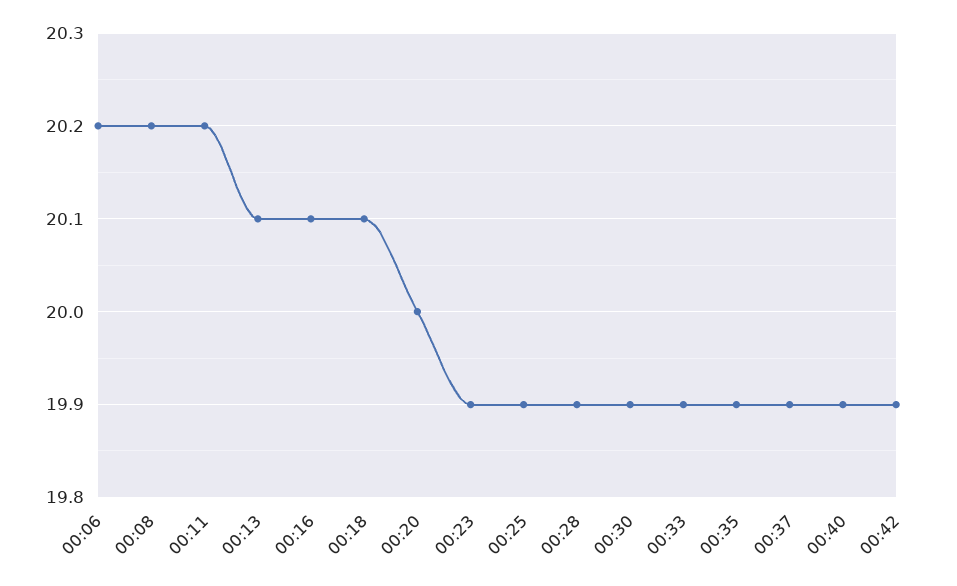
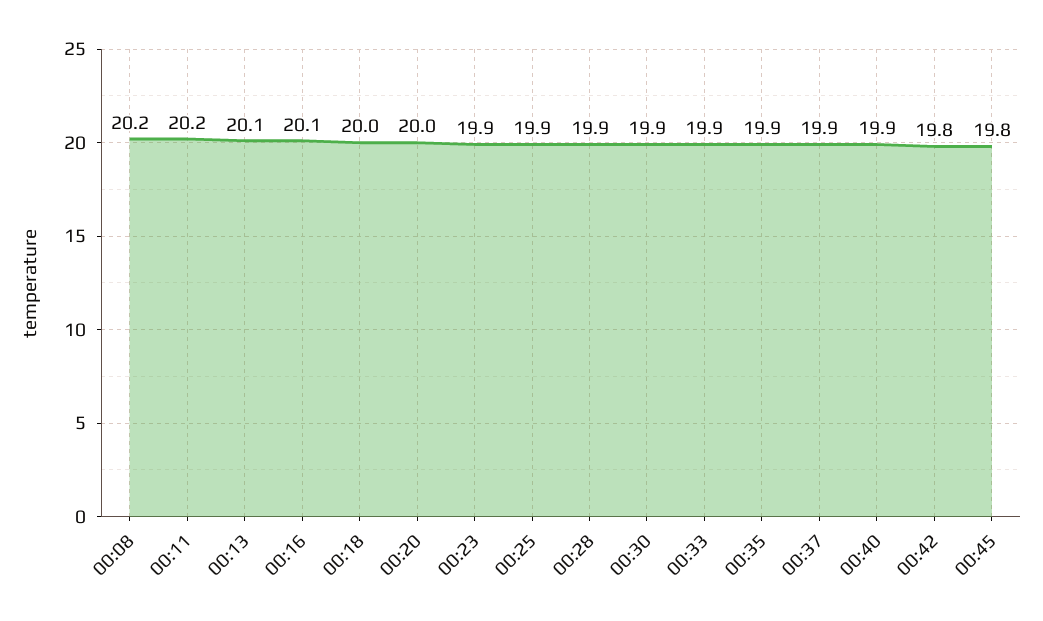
00:06: 20.2 -> none
00:18: 20.1 -> 20
00:42: 19.9 -> 19.8
00:45: none -> 19.8

